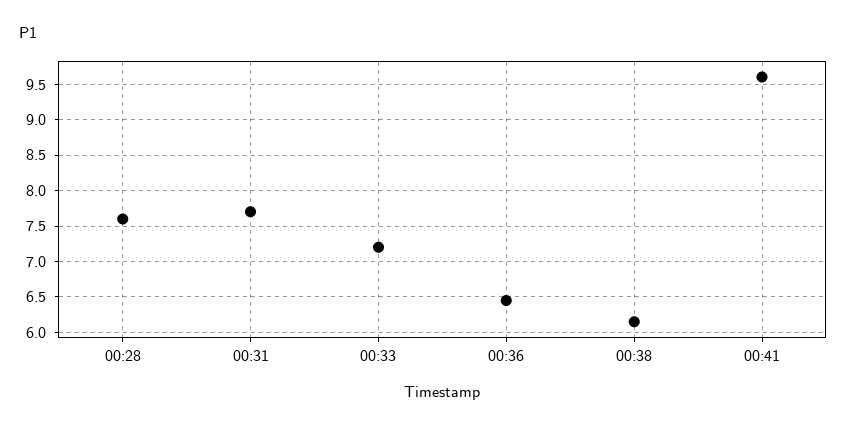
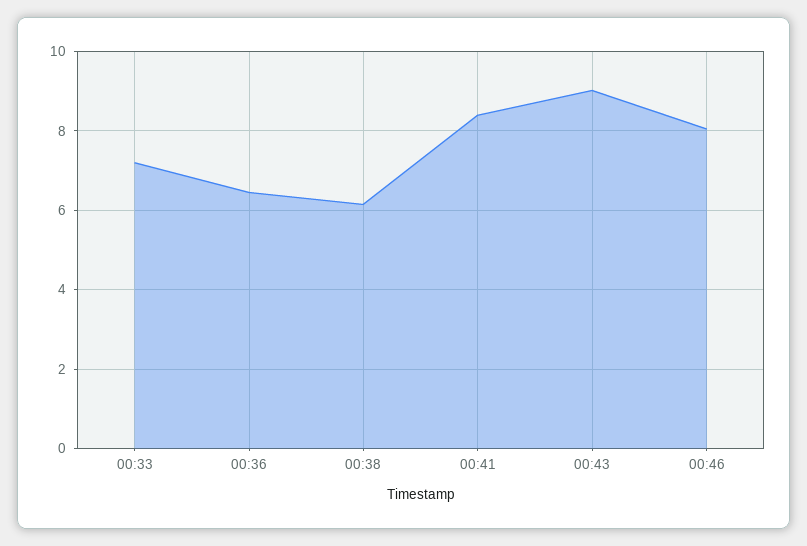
00:28: 7.6 -> none
00:31: 7.7 -> none
00:41: 9.6 -> 8.4
00:43: none -> 9
00:46: none -> 8

